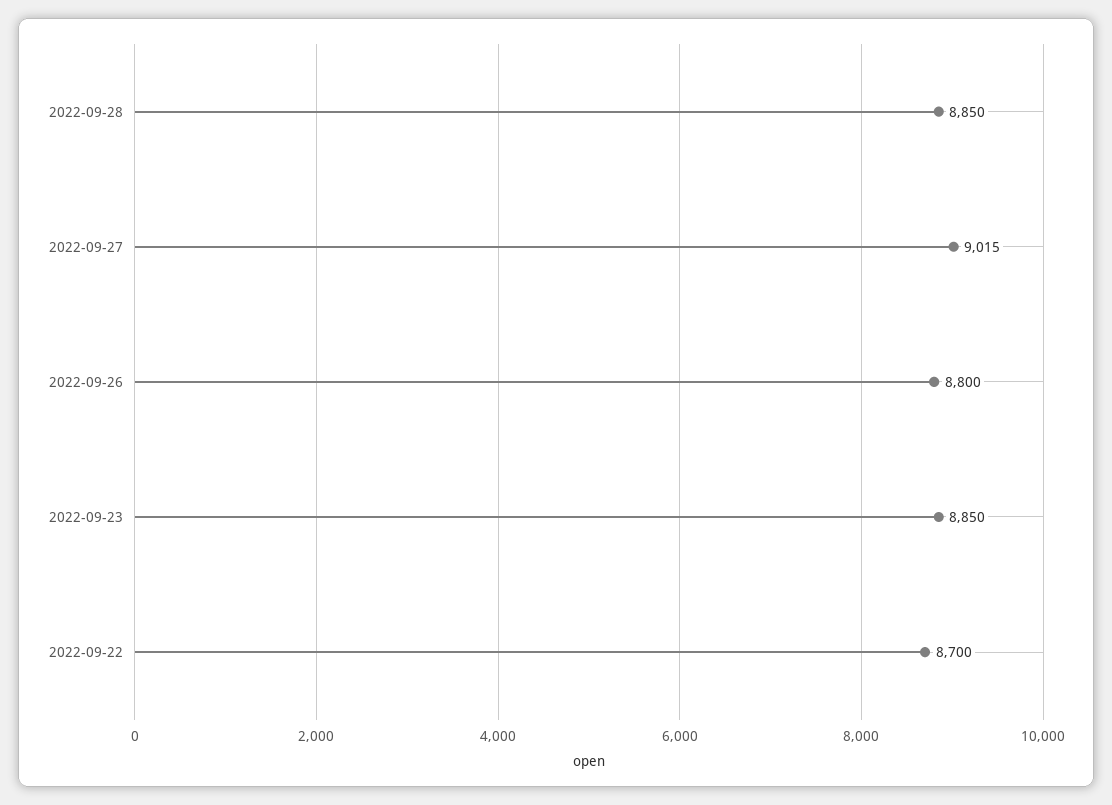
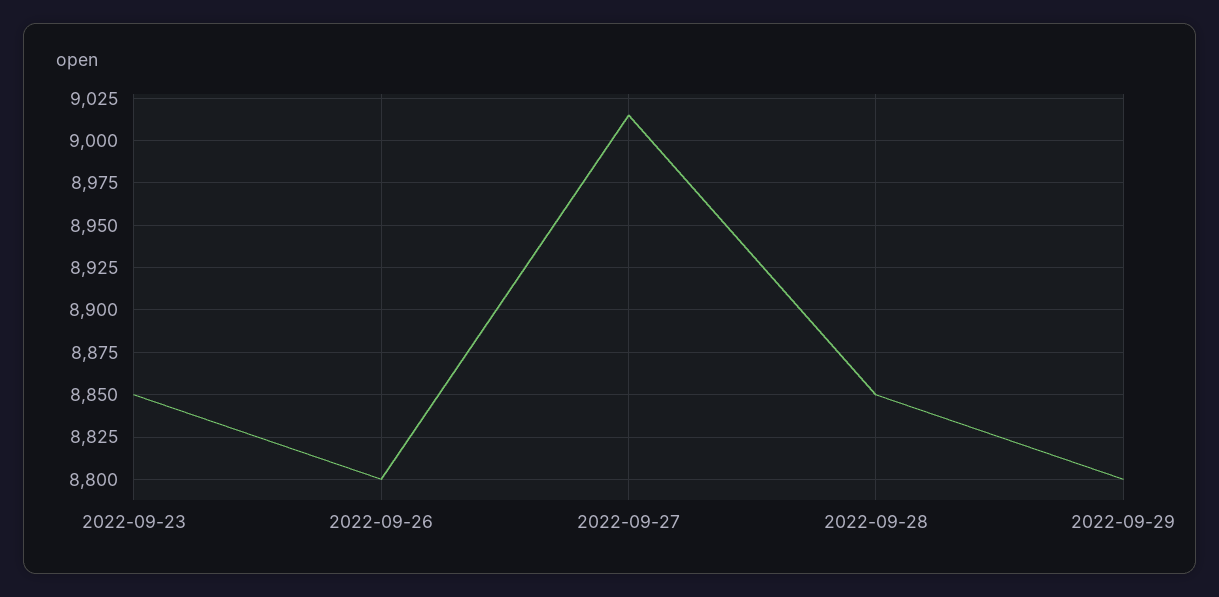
2022-09-22: 8700 -> none
2022-09-29: none -> 8800

